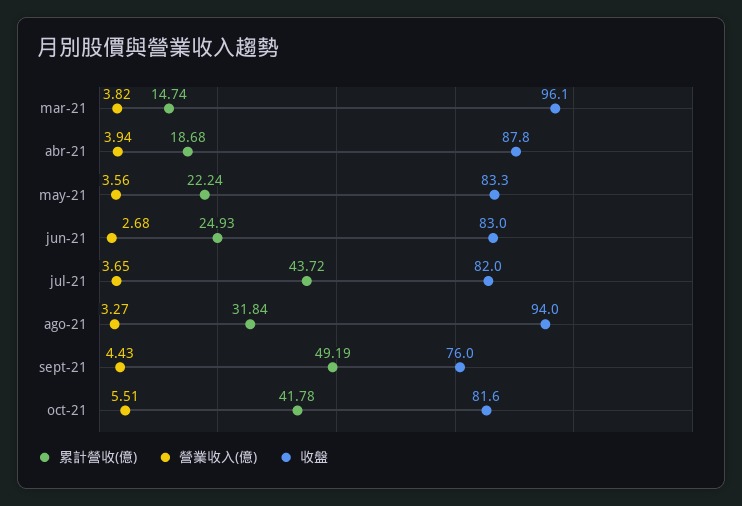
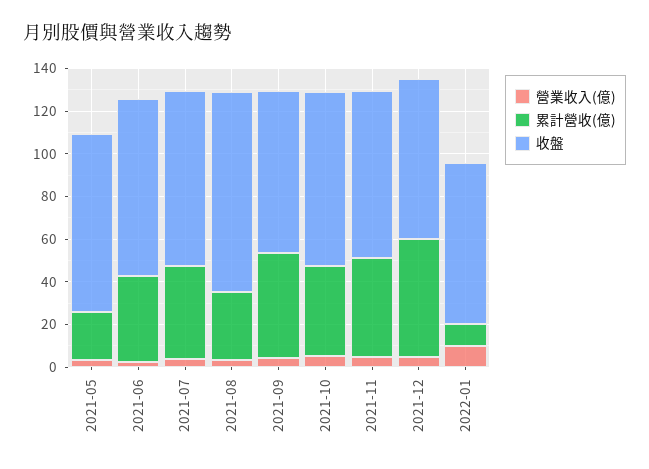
累計營收(億), mar-21: 14.74 -> none
營業收入(億), mar-21: 3.82 -> none
收盤, mar-21: 96.1 -> none
累計營收(億), abr-21: 18.68 -> none
營業收入(億), abr-21: 3.94 -> none
收盤, abr-21: 87.8 -> none
累計營收(億), jun-21: 24.93 -> 40
營業收入(億), 2021-11: none -> 5
累計營收(億), 2021-11: none -> 45
收盤, 2021-11: none -> 80
營業收入(億), 2021-12: none -> 5
累計營收(億), 2021-12: none -> 55
收盤, 2021-12: none -> 75
營業收入(億), 2022-01: none -> 10
累計營收(億), 2022-01: none -> 10
收盤, 2022-01: none -> 75

